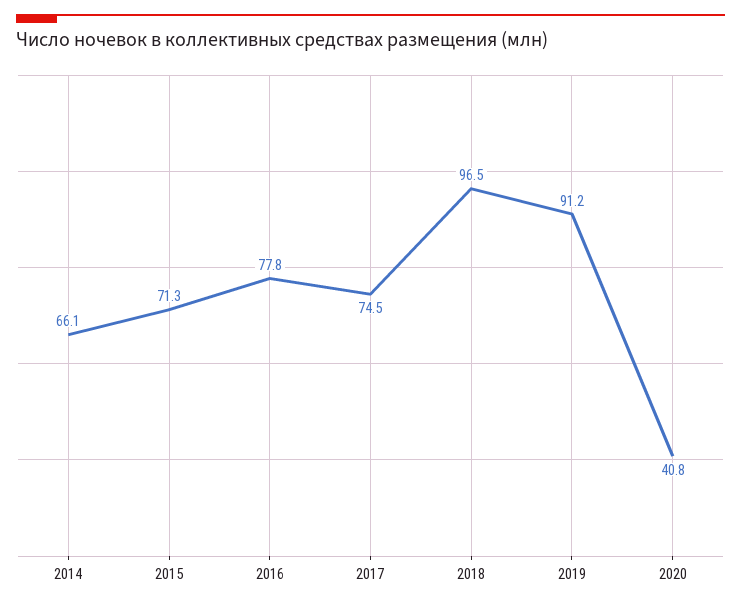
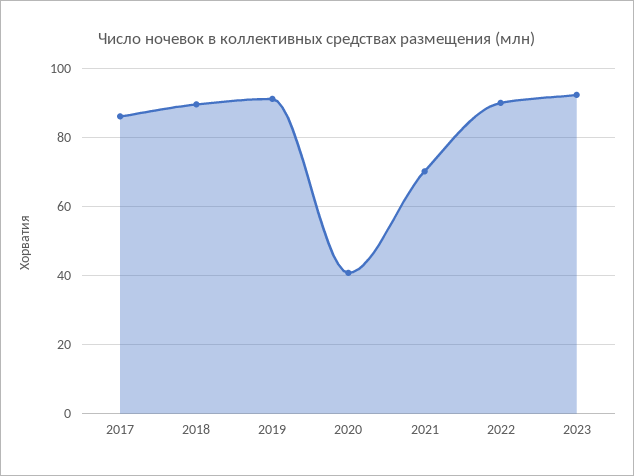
2014: 66.1 -> none
2015: 71.3 -> none
2016: 77.8 -> none
2017: 74.5 -> 86
2018: 96.5 -> 90
2021: none -> 70
2022: none -> 90
2023: none -> 92

